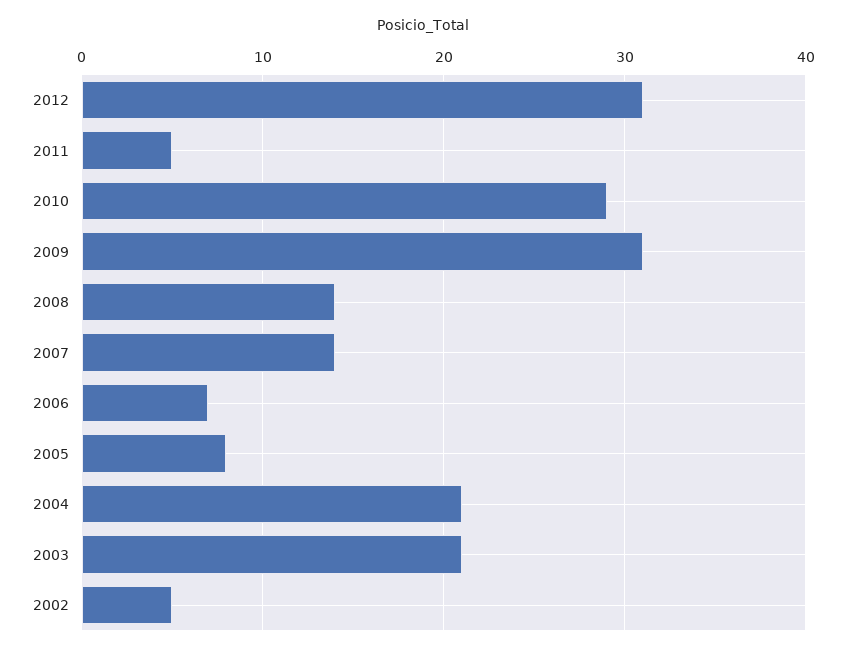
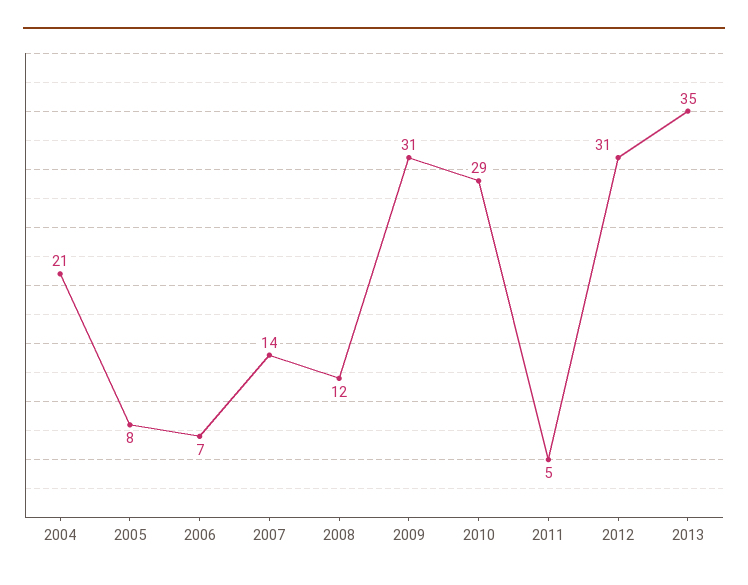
2008: 14 -> 12
2003: 21 -> none
2002: 5 -> none
2013: none -> 35

